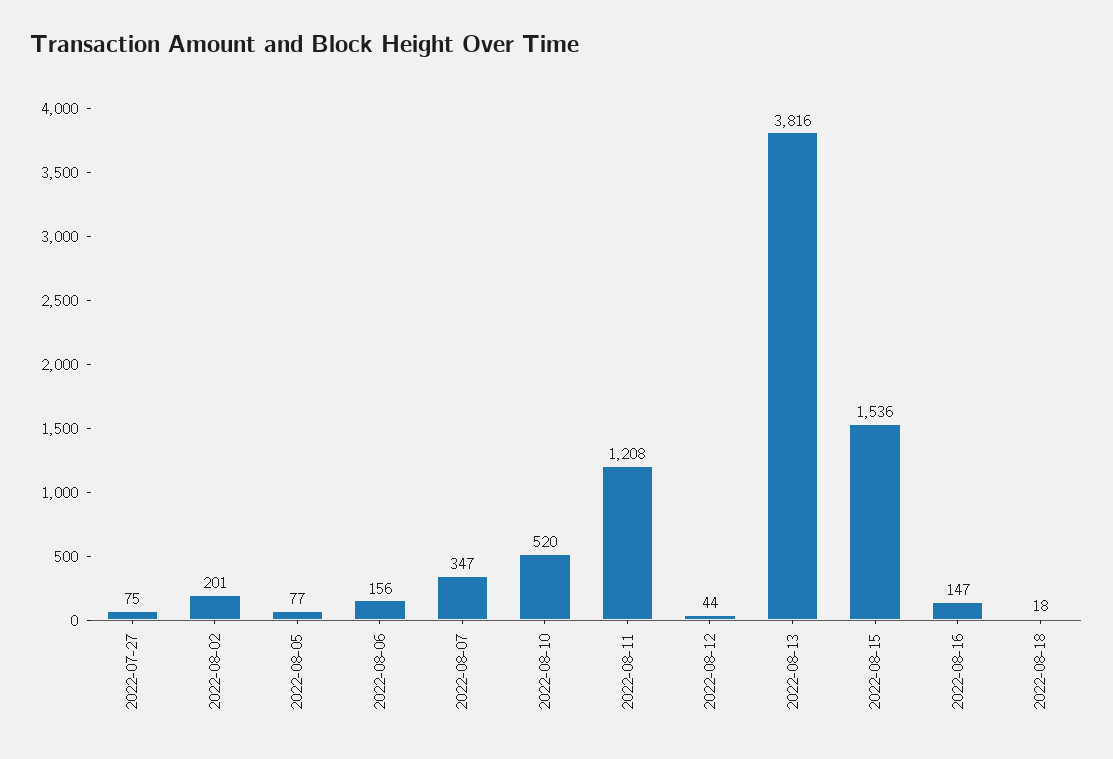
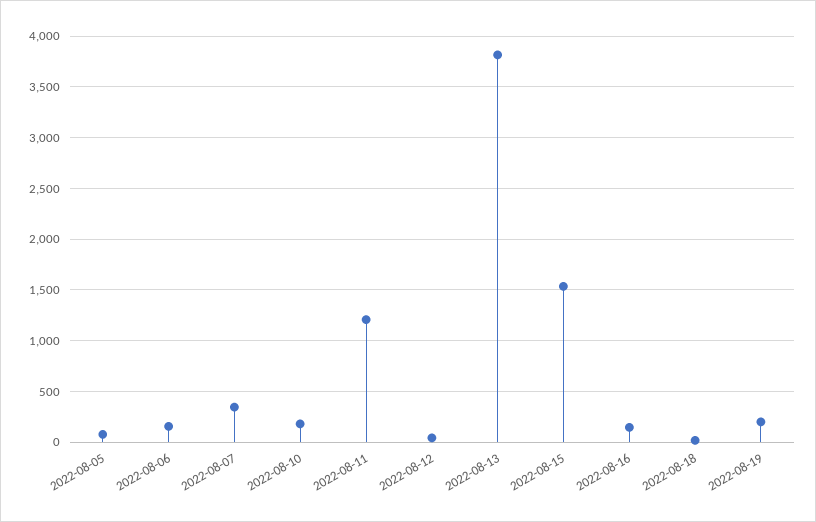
2022-07-27: 75 -> none
2022-08-02: 201 -> none
2022-08-10: 520 -> 200
2022-08-19: none -> 200

